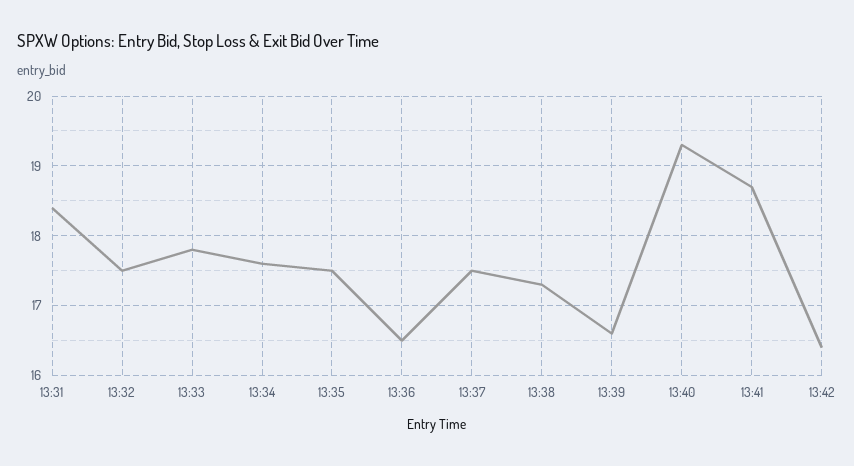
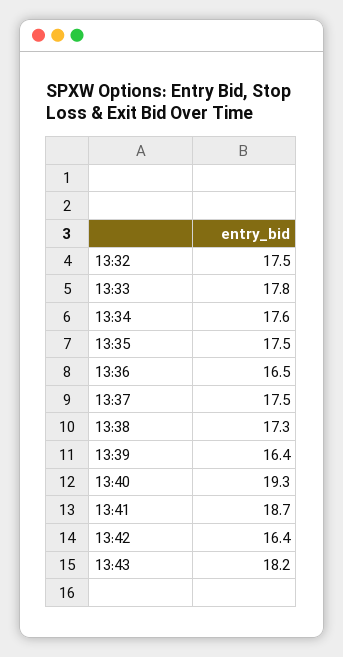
13:31: 18.4 -> none
13:39: 16.6 -> 16.4
13:43: none -> 18.2

